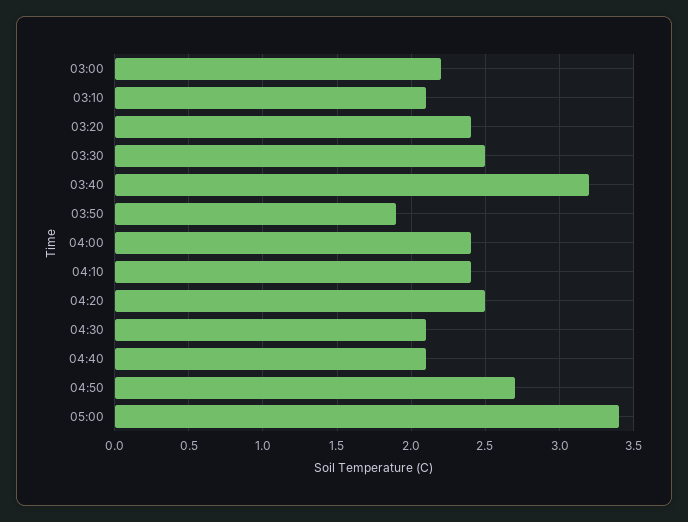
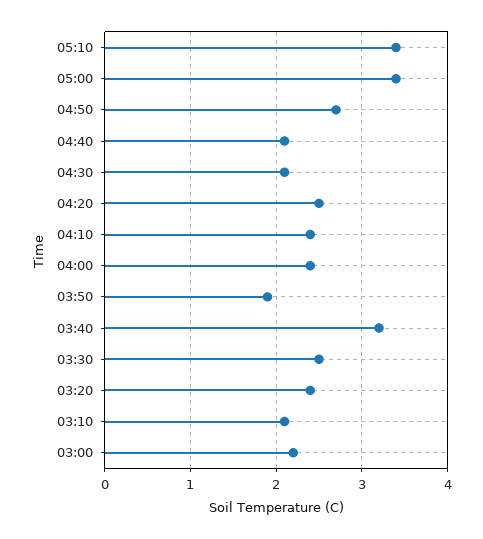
05:10: none -> 3.4

